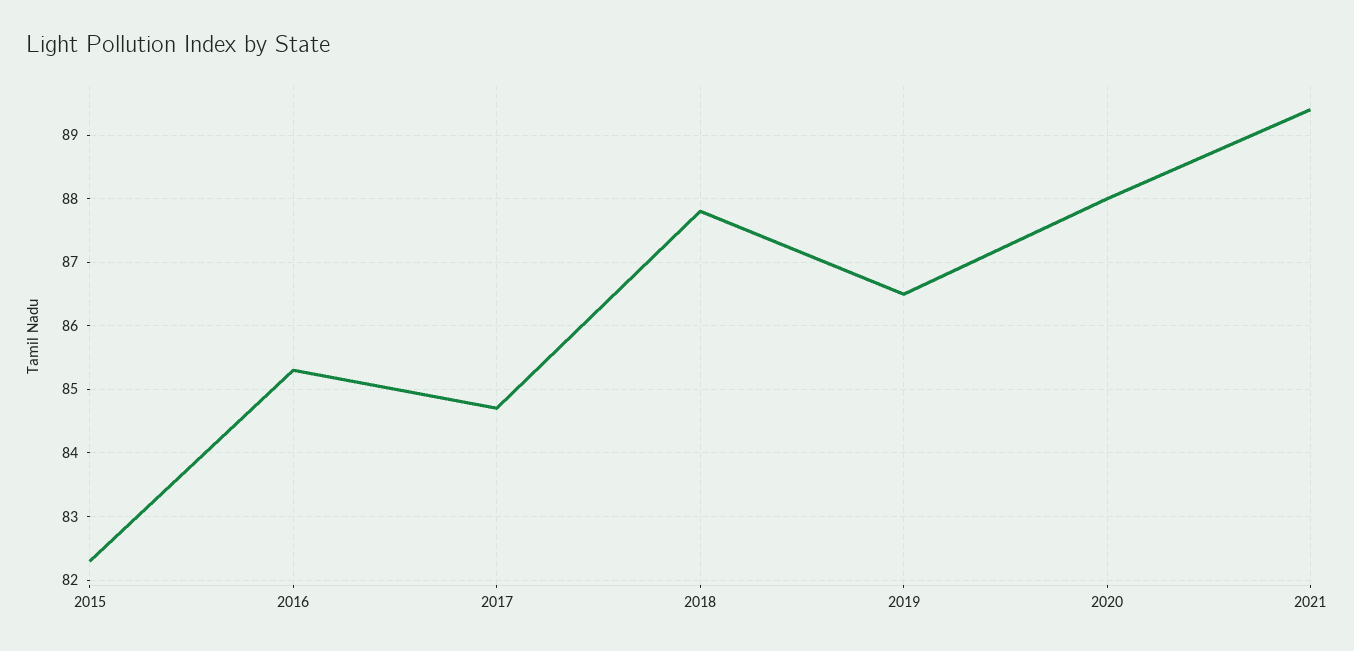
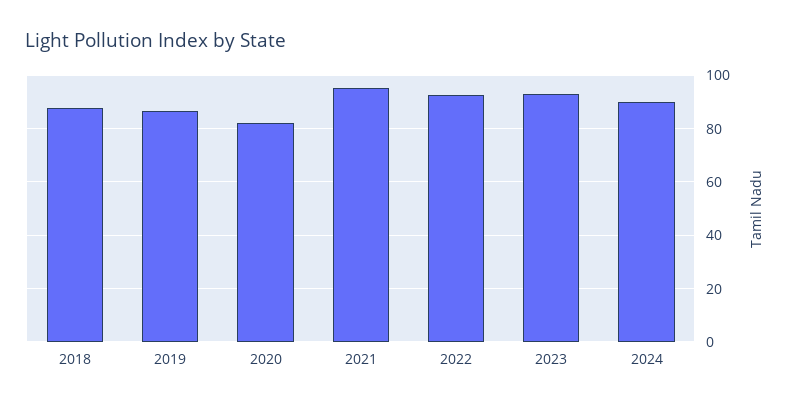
2015: 82.3 -> none
2016: 85.3 -> none
2017: 84.7 -> none
2020: 88 -> 82.5
2021: 89.4 -> 95
2022: none -> 92.5
2023: none -> 92.5
2024: none -> 90

